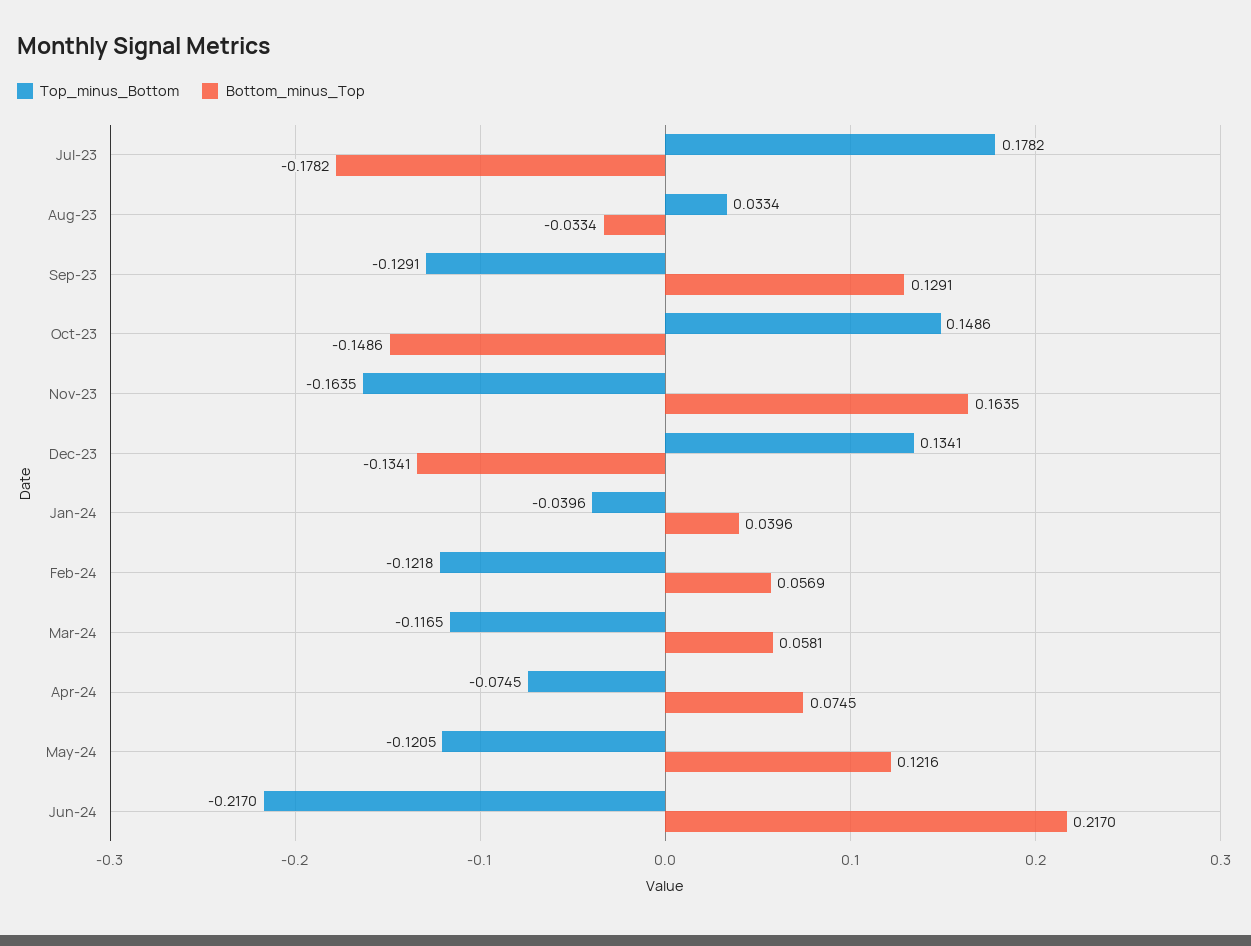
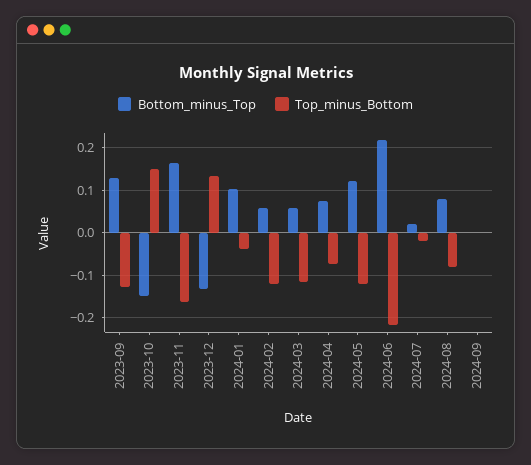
Top_minus_Bottom, Jul-23: 0.1782 -> none
Bottom_minus_Top, Jul-23: -0.1782 -> none
Top_minus_Bottom, Aug-23: 0.0334 -> none
Bottom_minus_Top, Aug-23: -0.0334 -> none
Bottom_minus_Top, Jan-24: 0.0396 -> 0.1
Bottom_minus_Top, 2024-07: none -> 0.02
Top_minus_Bottom, 2024-07: none -> -0.02
Bottom_minus_Top, 2024-08: none -> 0.08
Top_minus_Bottom, 2024-08: none -> -0.08
Bottom_minus_Top, 2024-09: none -> 0
Top_minus_Bottom, 2024-09: none -> 0

